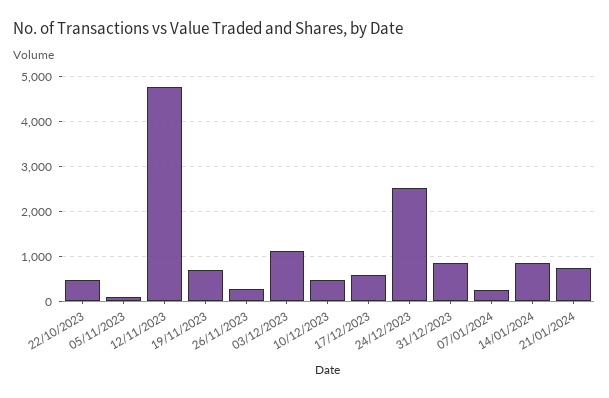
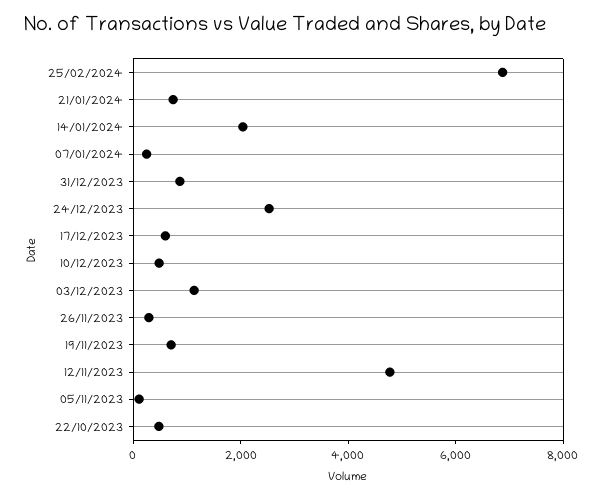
14/01/2024: 800 -> 2000
25/02/2024: none -> 7000

